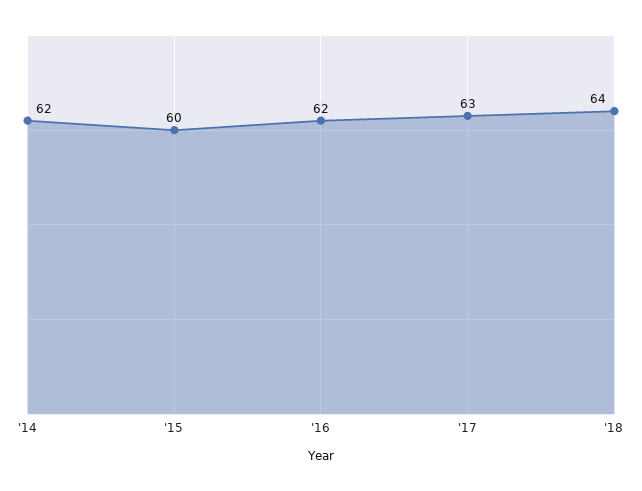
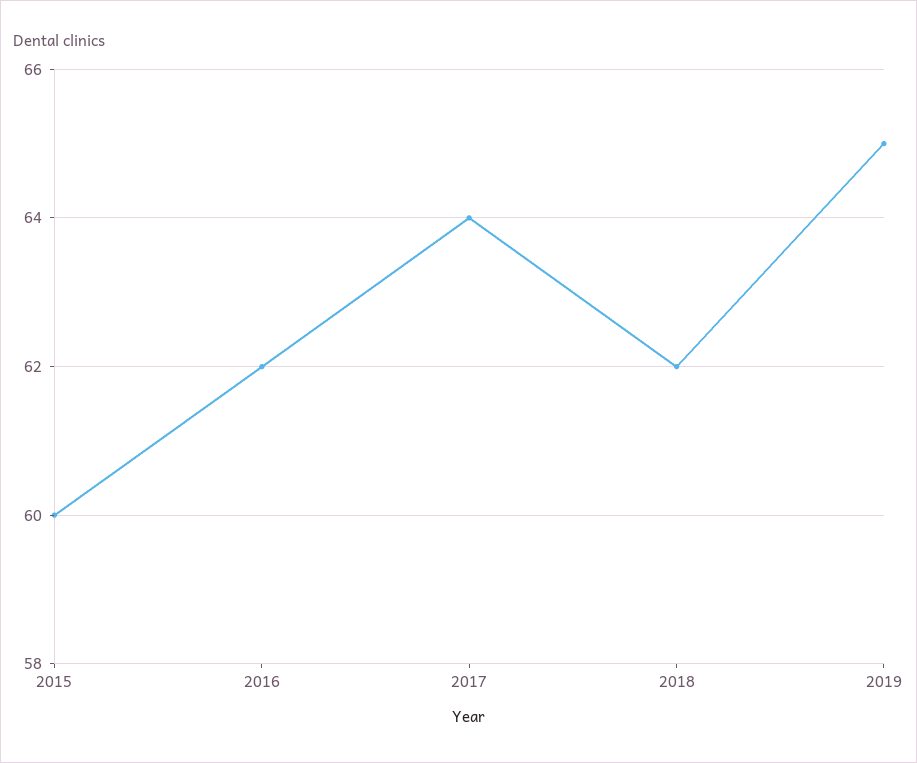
'14: 62 -> none
'17: 63 -> 64
'18: 64 -> 62
2019: none -> 65

